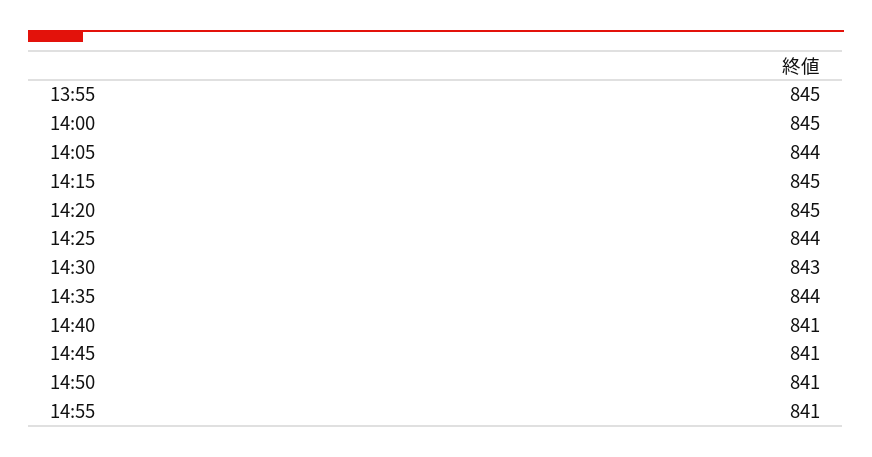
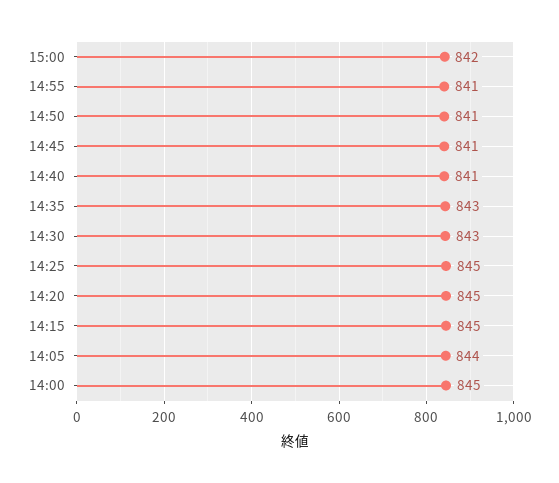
13:55: 845 -> none
14:25: 844 -> 845
14:35: 844 -> 843
15:00: none -> 842

